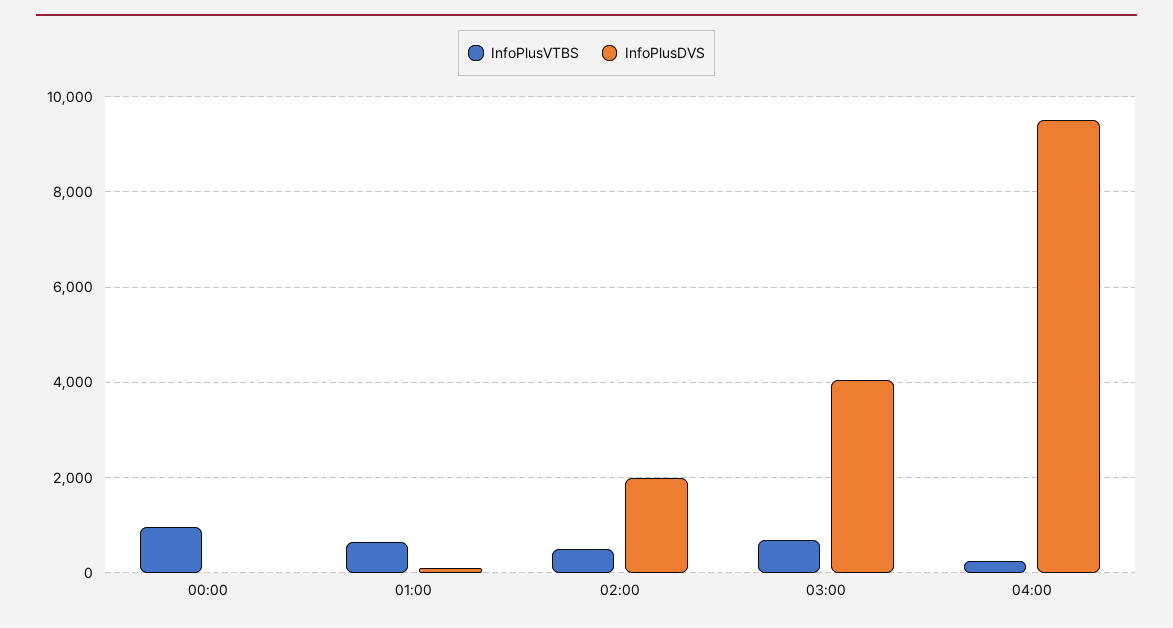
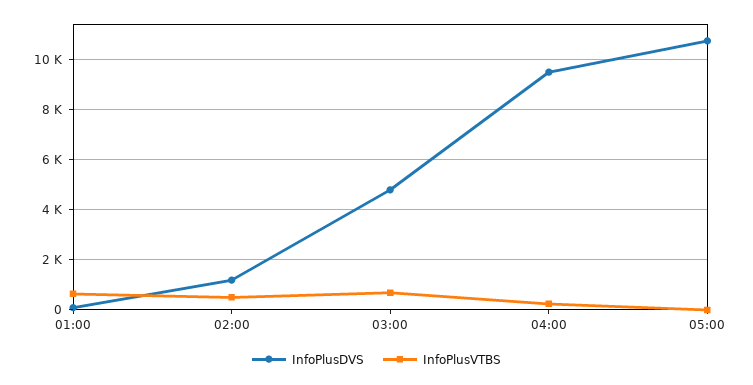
InfoPlusVTBS, 00:00: 1000 -> none
InfoPlusDVS, 00:00: 0 -> none
InfoPlusDVS, 02:00: 2000 -> 1250
InfoPlusDVS, 03:00: 4000 -> 4750
InfoPlusDVS, 05:00: none -> 10750
InfoPlusVTBS, 05:00: none -> 0

